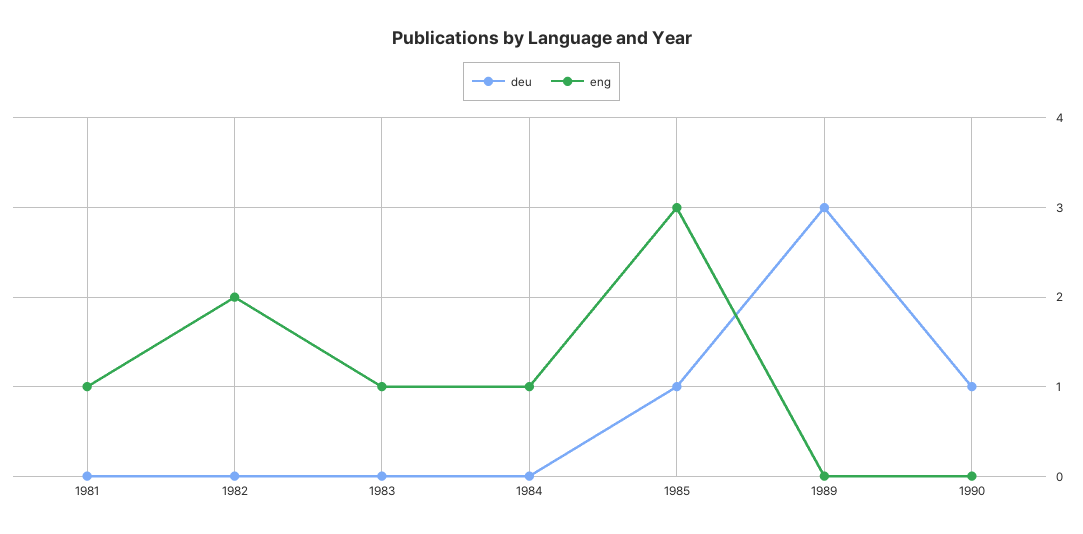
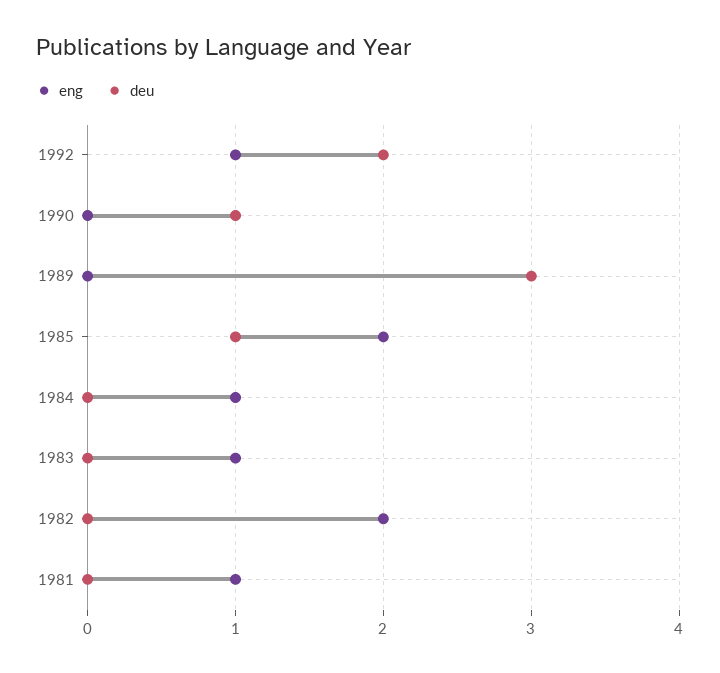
eng, 1985: 3 -> 2
eng, 1992: none -> 1
deu, 1992: none -> 2

